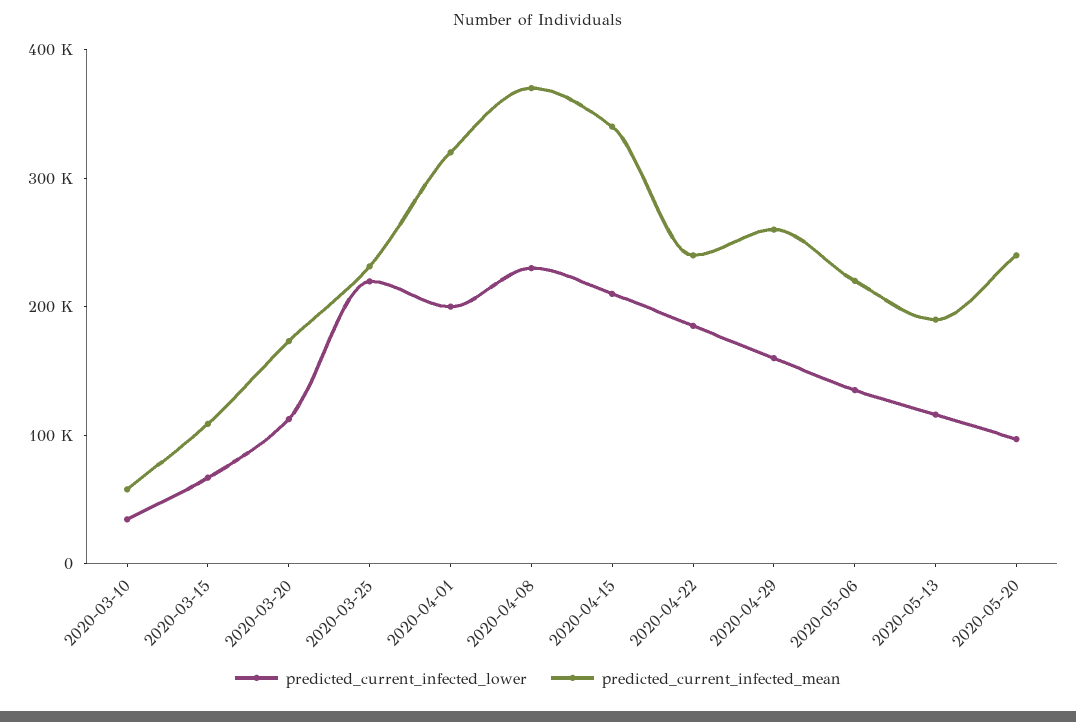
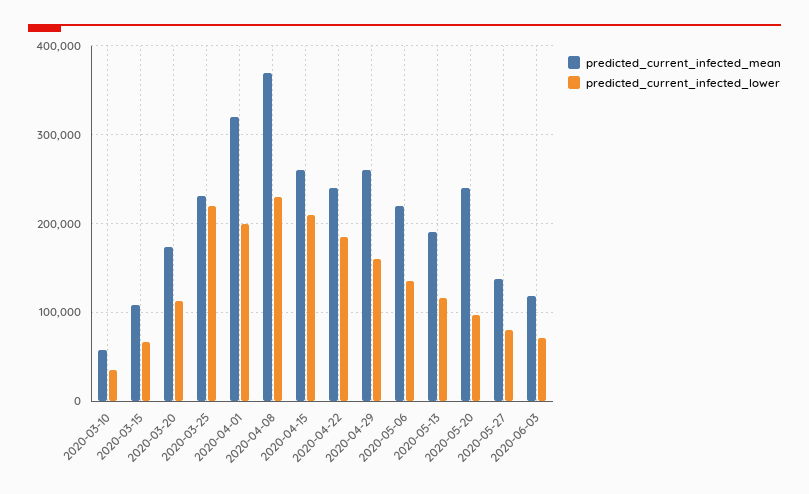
predicted_current_infected_mean, 2020-04-15: 340000 -> 260000
predicted_current_infected_mean, 2020-05-27: none -> 140000
predicted_current_infected_lower, 2020-05-27: none -> 80000
predicted_current_infected_mean, 2020-06-03: none -> 120000
predicted_current_infected_lower, 2020-06-03: none -> 70000

